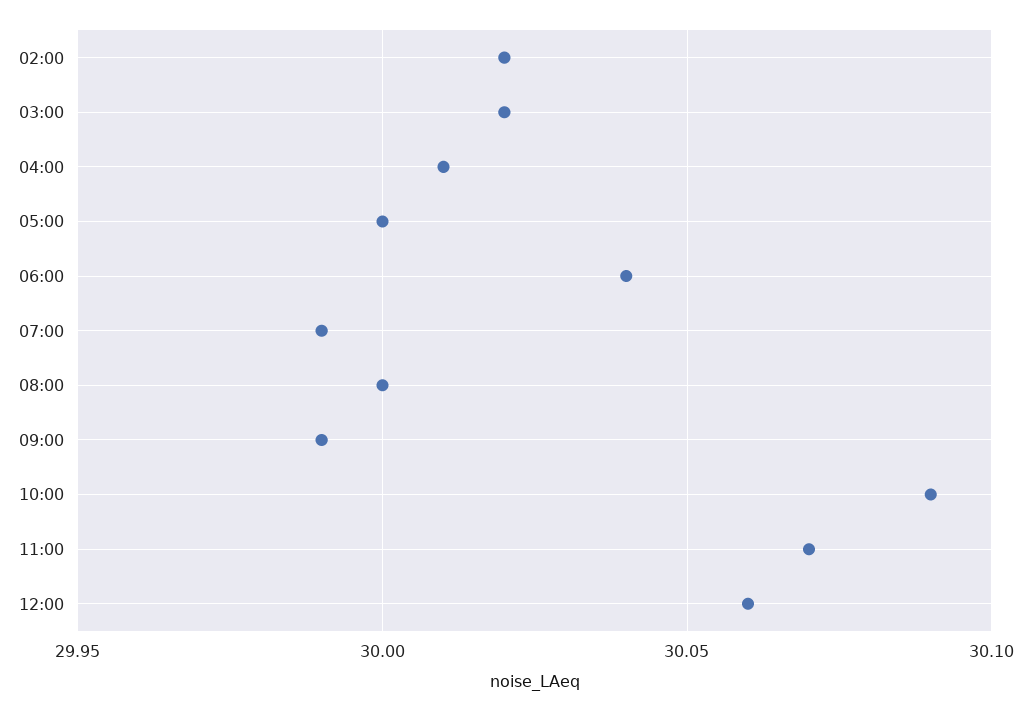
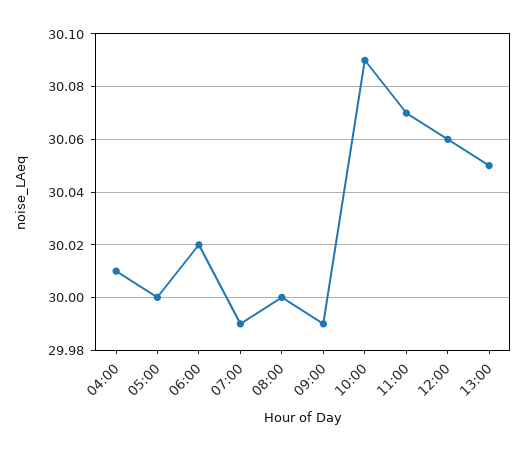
02:00: 30.02 -> none
03:00: 30.02 -> none
06:00: 30.04 -> 30.02
13:00: none -> 30.05

